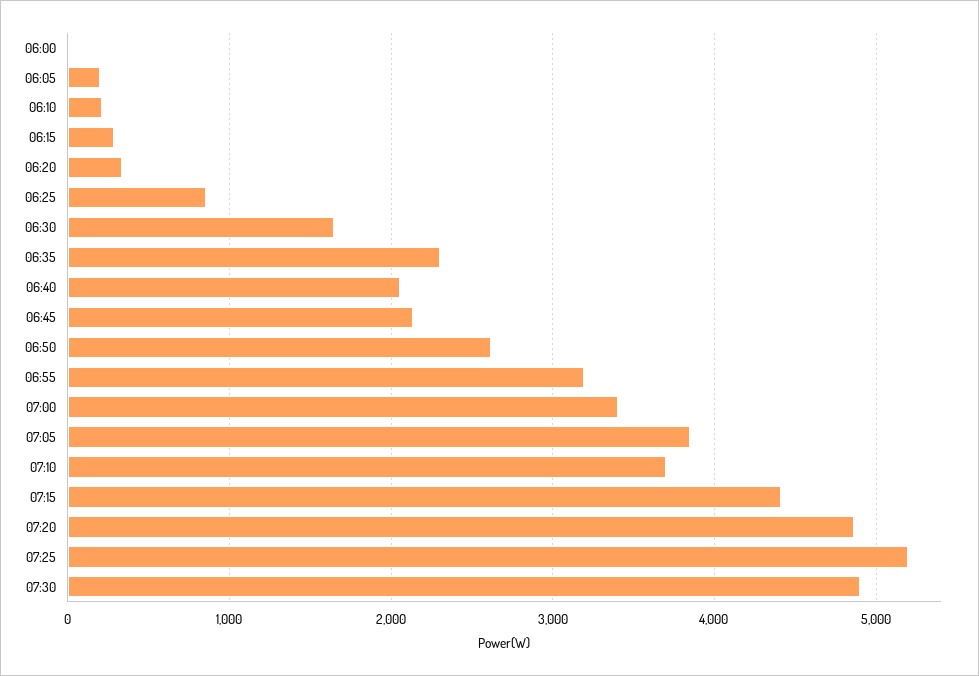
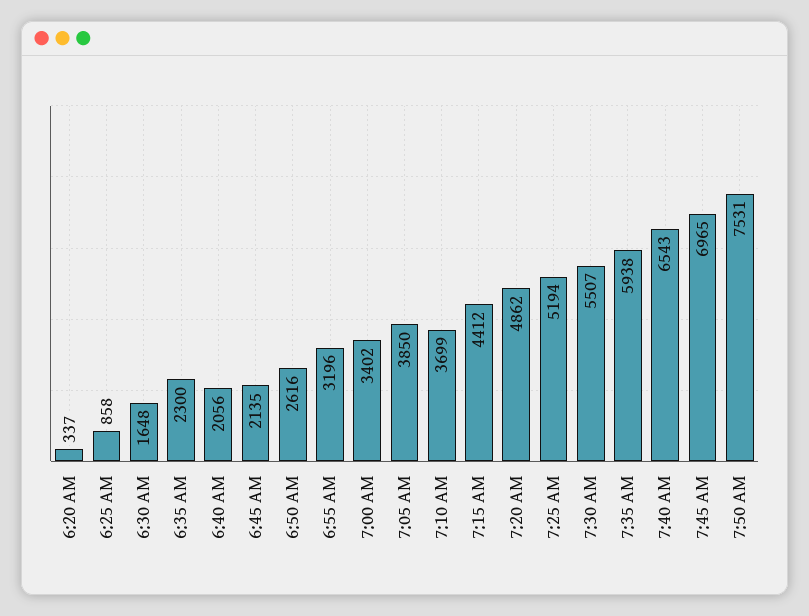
06:00: 0 -> none
06:05: 200 -> none
06:10: 200 -> none
06:15: 300 -> none
07:30: 4900 -> 5507
7:35 AM: none -> 5938
7:40 AM: none -> 6543
7:45 AM: none -> 6965
7:50 AM: none -> 7531

